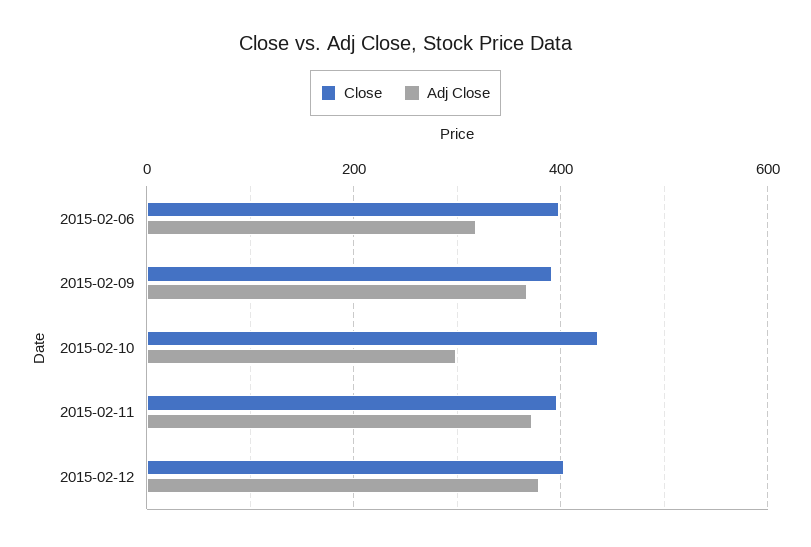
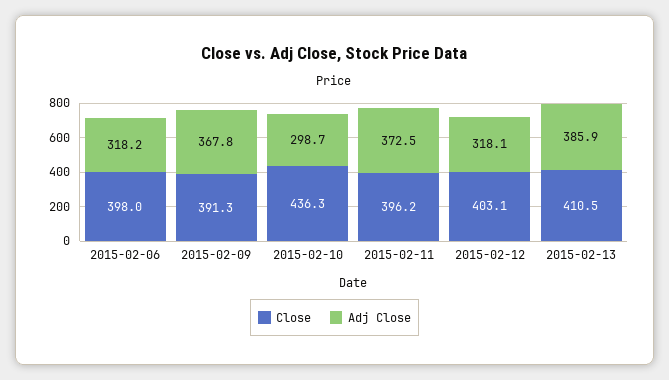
Adj Close, 2015-02-12: 380 -> 318.1
Close, 2015-02-13: none -> 410.5
Adj Close, 2015-02-13: none -> 385.9

